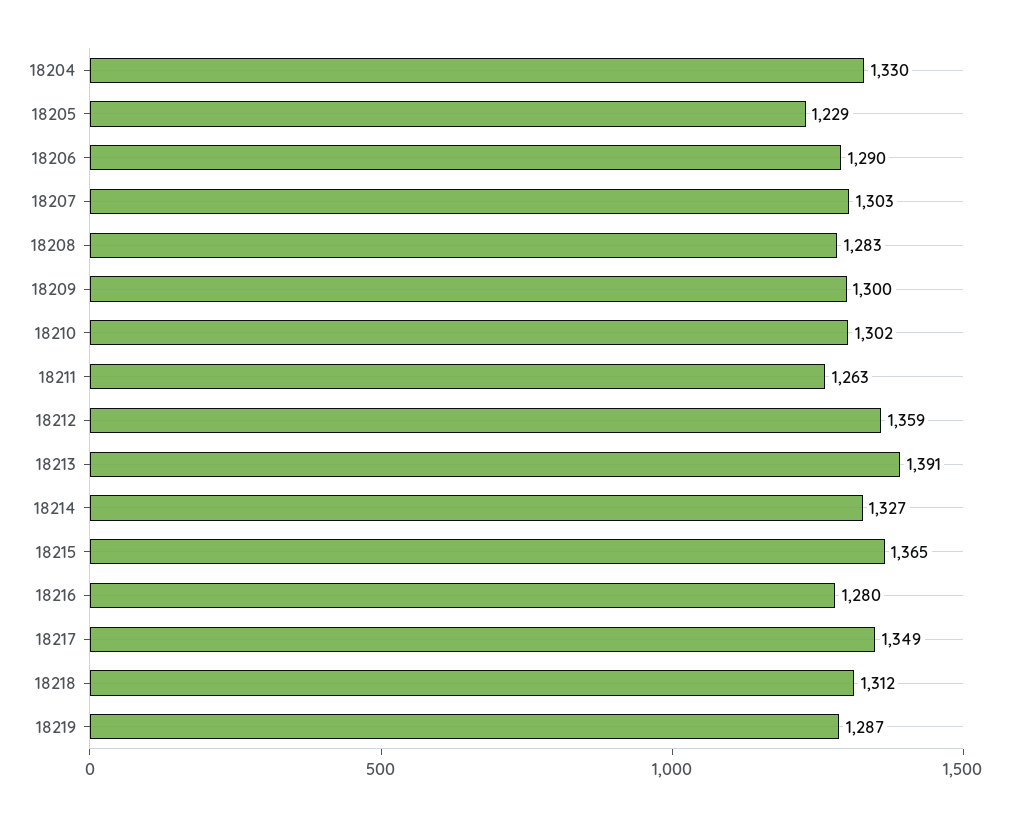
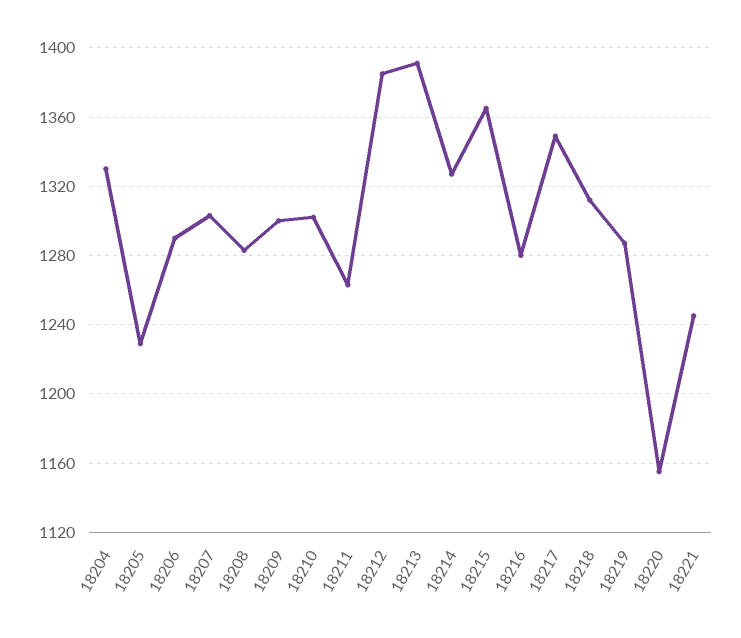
18212: 1359 -> 1385
18220: none -> 1155
18221: none -> 1245

